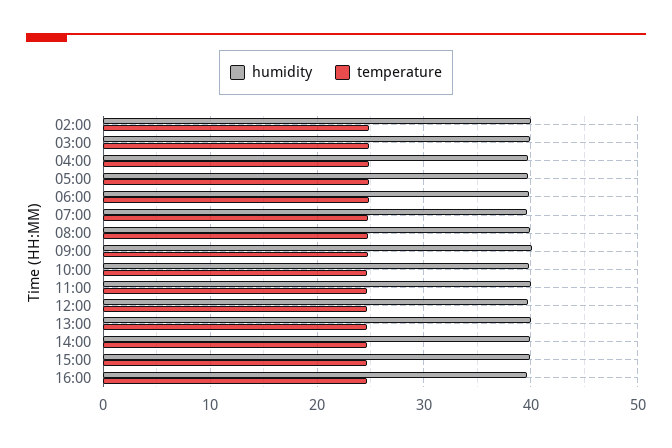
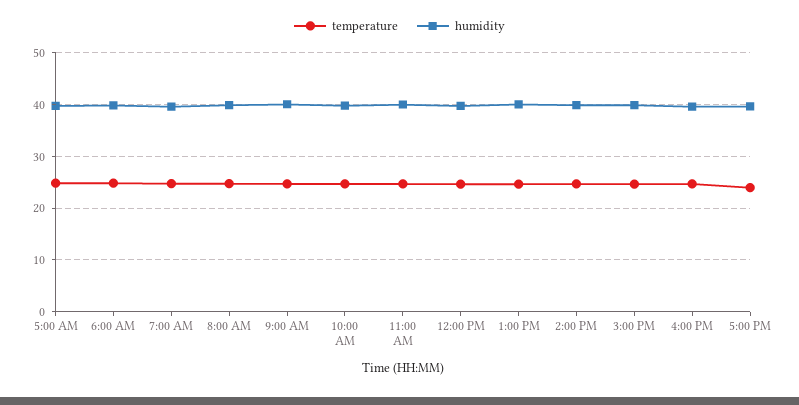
humidity, 02:00: 40 -> none
temperature, 02:00: 25 -> none
humidity, 03:00: 40 -> none
temperature, 03:00: 25 -> none
humidity, 04:00: 40 -> none
temperature, 04:00: 25 -> none
temperature, 5:00 PM: none -> 24
humidity, 5:00 PM: none -> 40

